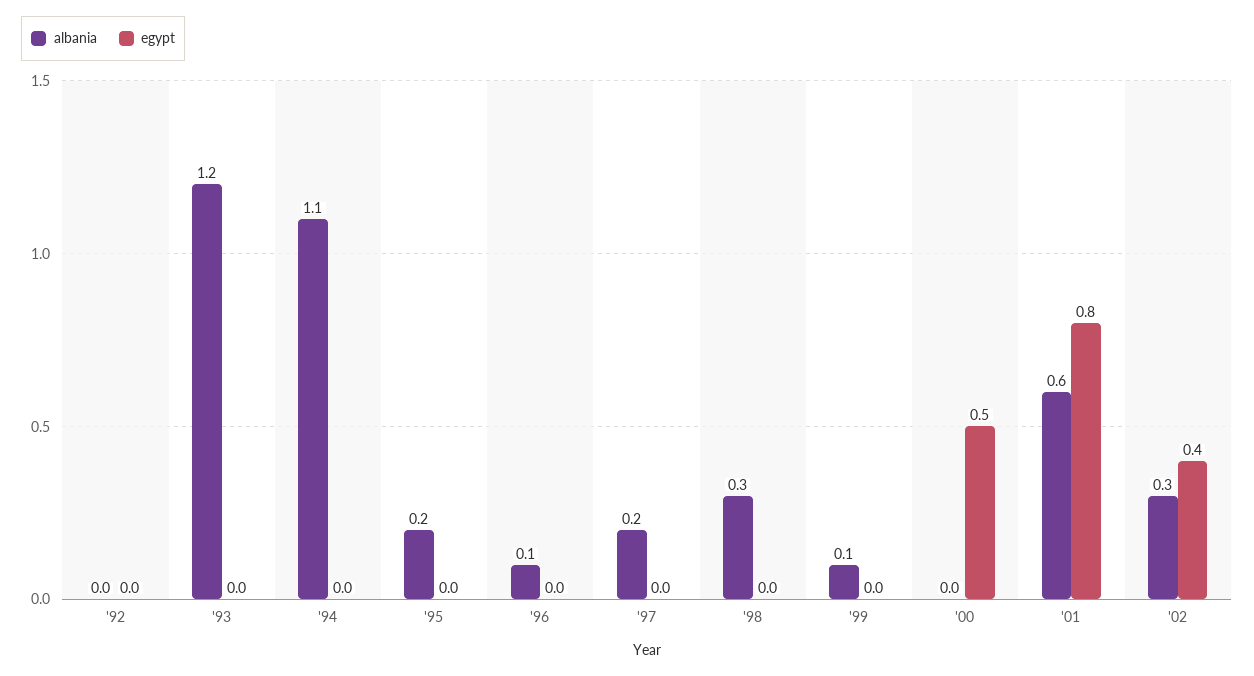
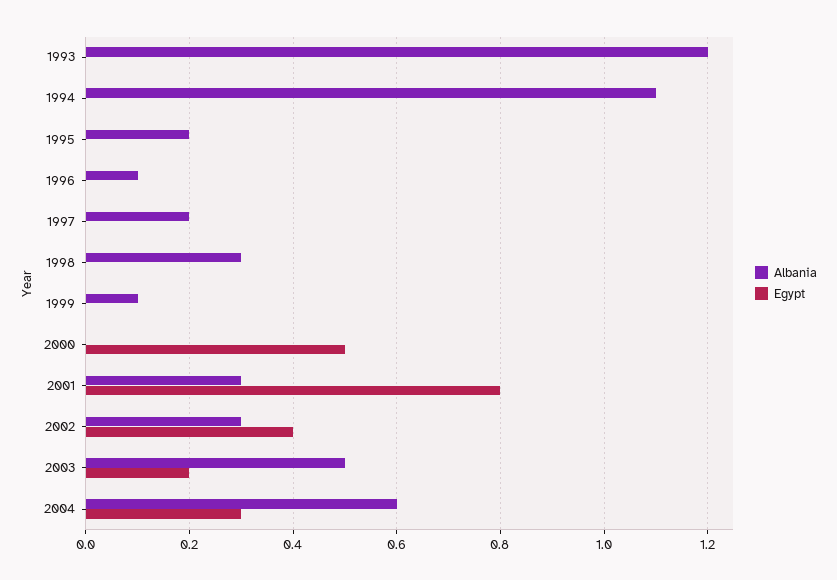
albania, '92: 0 -> none
egypt, '92: 0 -> none
albania, '01: 0.6 -> 0.3
albania, 2003: none -> 0.5
egypt, 2003: none -> 0.2
albania, 2004: none -> 0.6
egypt, 2004: none -> 0.3

